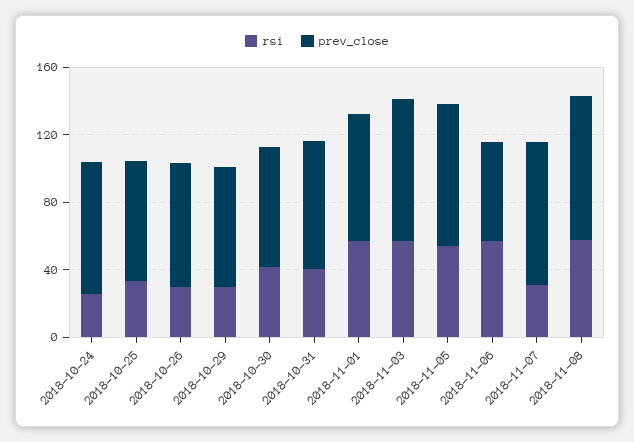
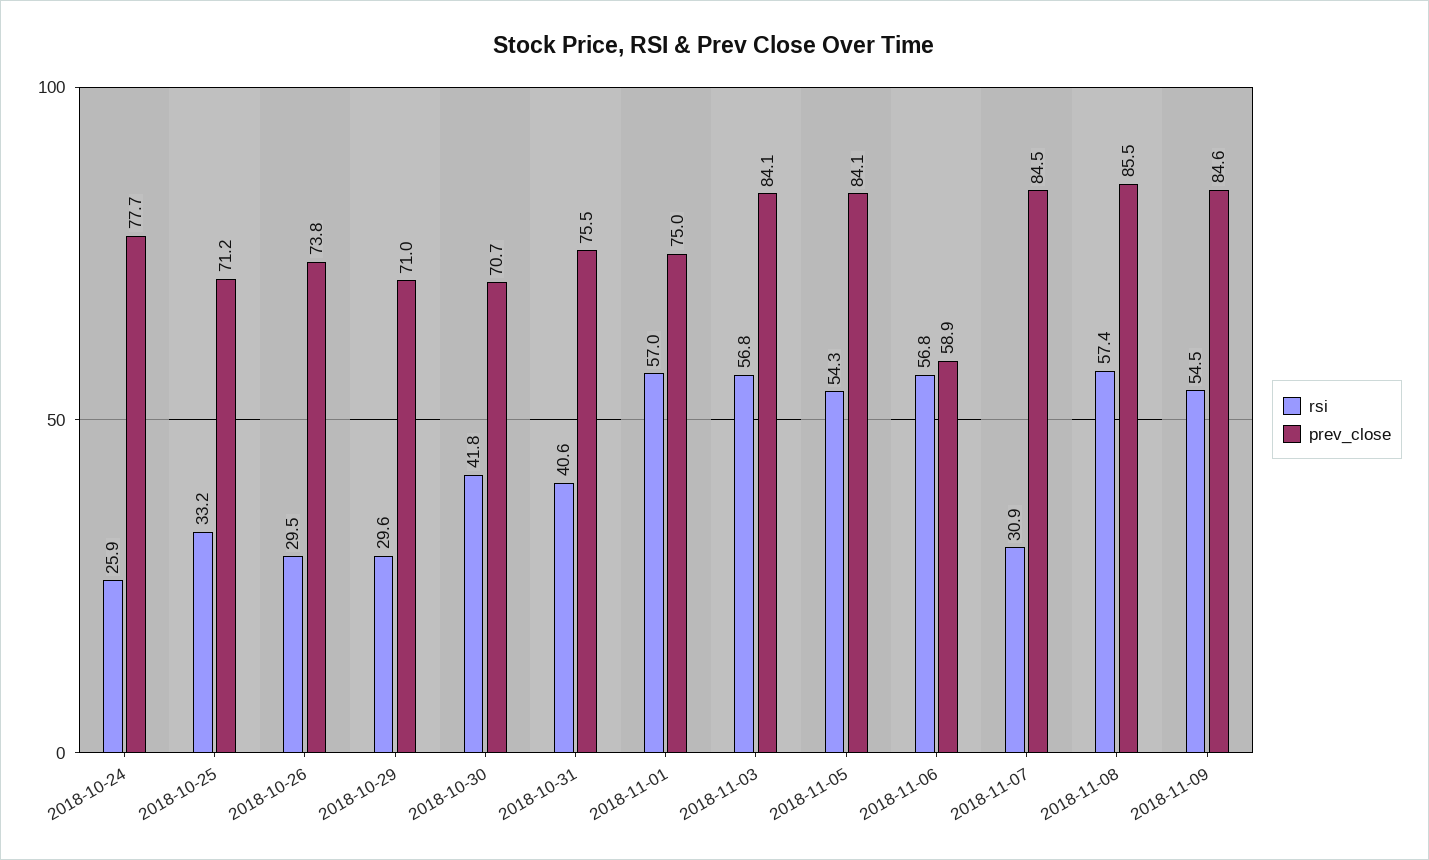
rsi, 2018-11-09: none -> 54.5
prev_close, 2018-11-09: none -> 84.6

